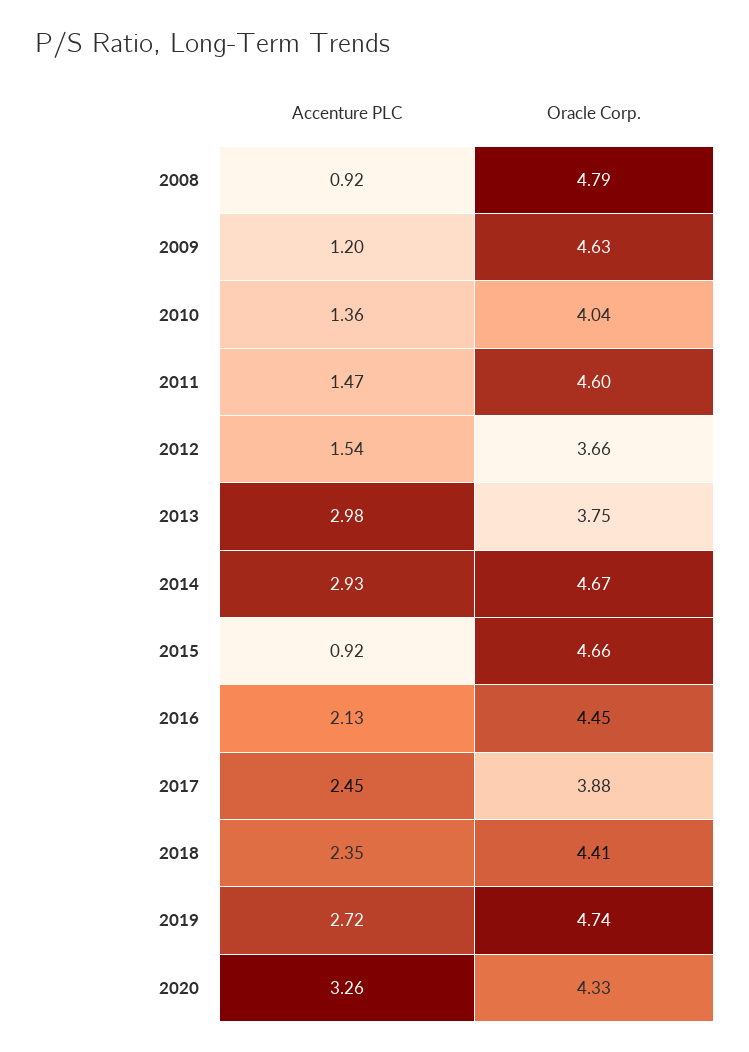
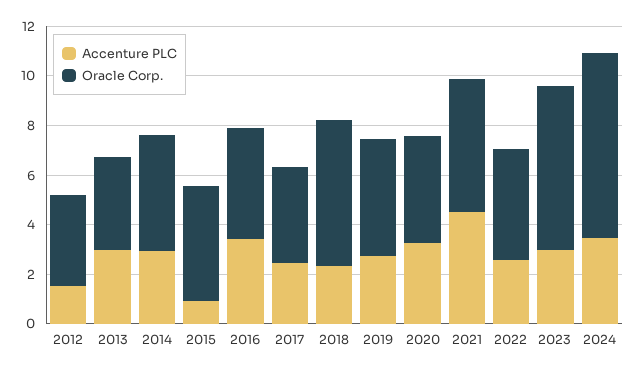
Accenture PLC, 2008: 0.92 -> none
Oracle Corp., 2008: 4.79 -> none
Accenture PLC, 2009: 1.2 -> none
Oracle Corp., 2009: 4.63 -> none
Accenture PLC, 2010: 1.36 -> none
Oracle Corp., 2010: 4.04 -> none
Accenture PLC, 2011: 1.47 -> none
Oracle Corp., 2011: 4.6 -> none
Accenture PLC, 2016: 2.13 -> 3.5
Oracle Corp., 2018: 4.41 -> 6
Accenture PLC, 2021: none -> 4.5
Oracle Corp., 2021: none -> 5.5
Accenture PLC, 2022: none -> 2.5
Oracle Corp., 2022: none -> 4.5
Accenture PLC, 2023: none -> 3
Oracle Corp., 2023: none -> 6.5
Accenture PLC, 2024: none -> 3.5
Oracle Corp., 2024: none -> 7.5

